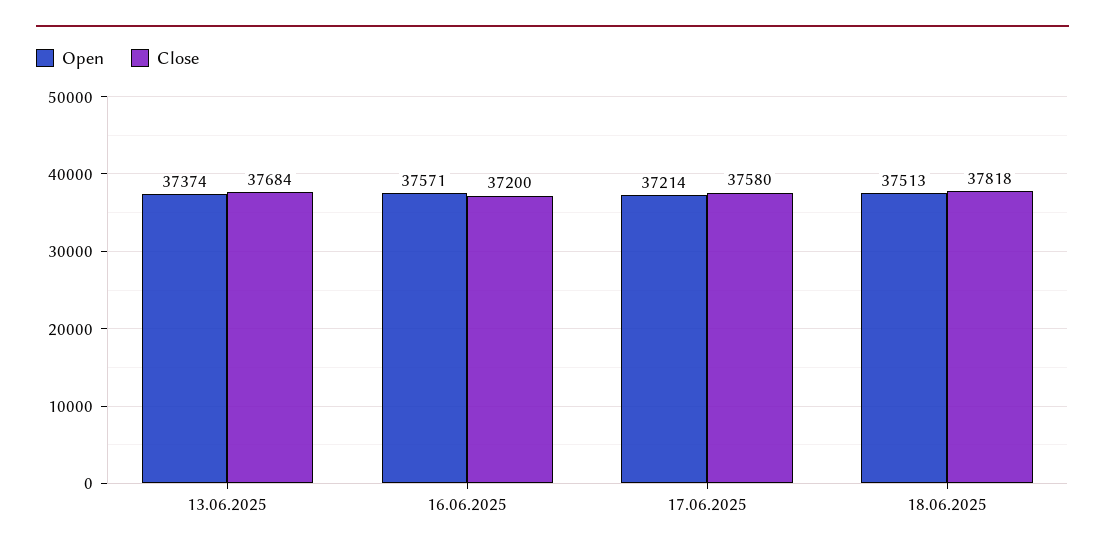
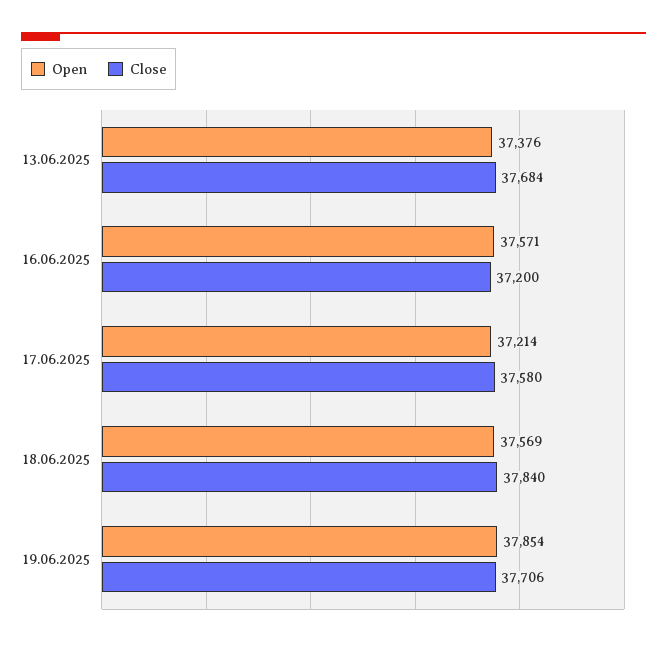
Open, 13.06.2025: 37374 -> 37376
Open, 18.06.2025: 37513 -> 37569
Close, 18.06.2025: 37818 -> 37840
Open, 19.06.2025: none -> 37854
Close, 19.06.2025: none -> 37706

